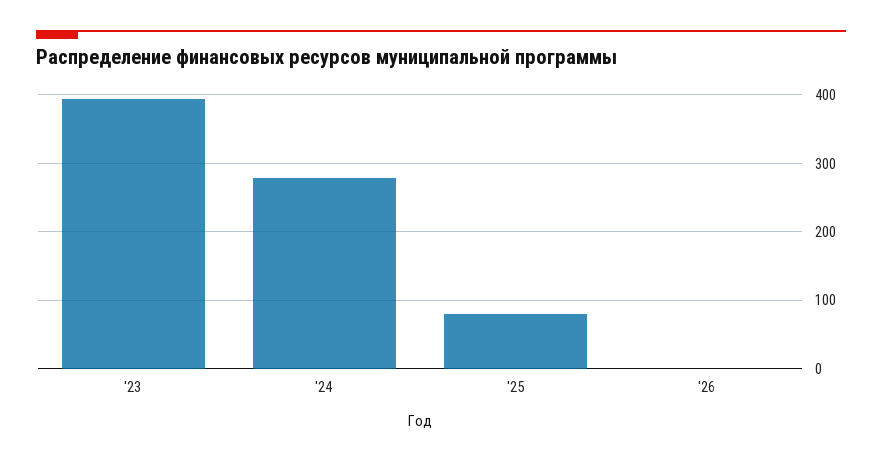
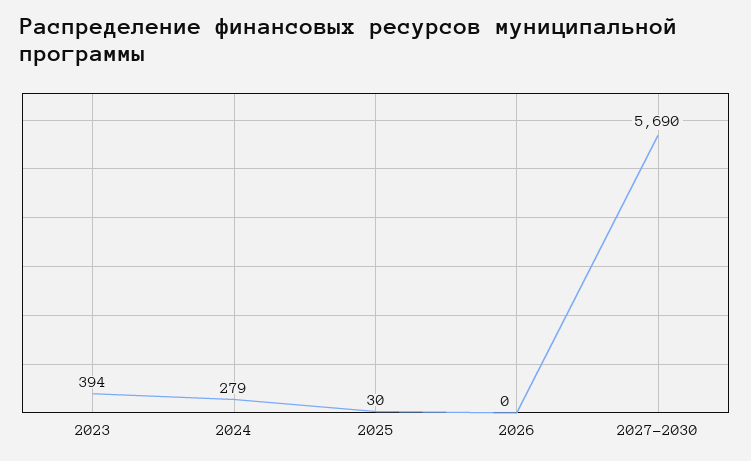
'25: 80 -> 30
2027-2030: none -> 5690

